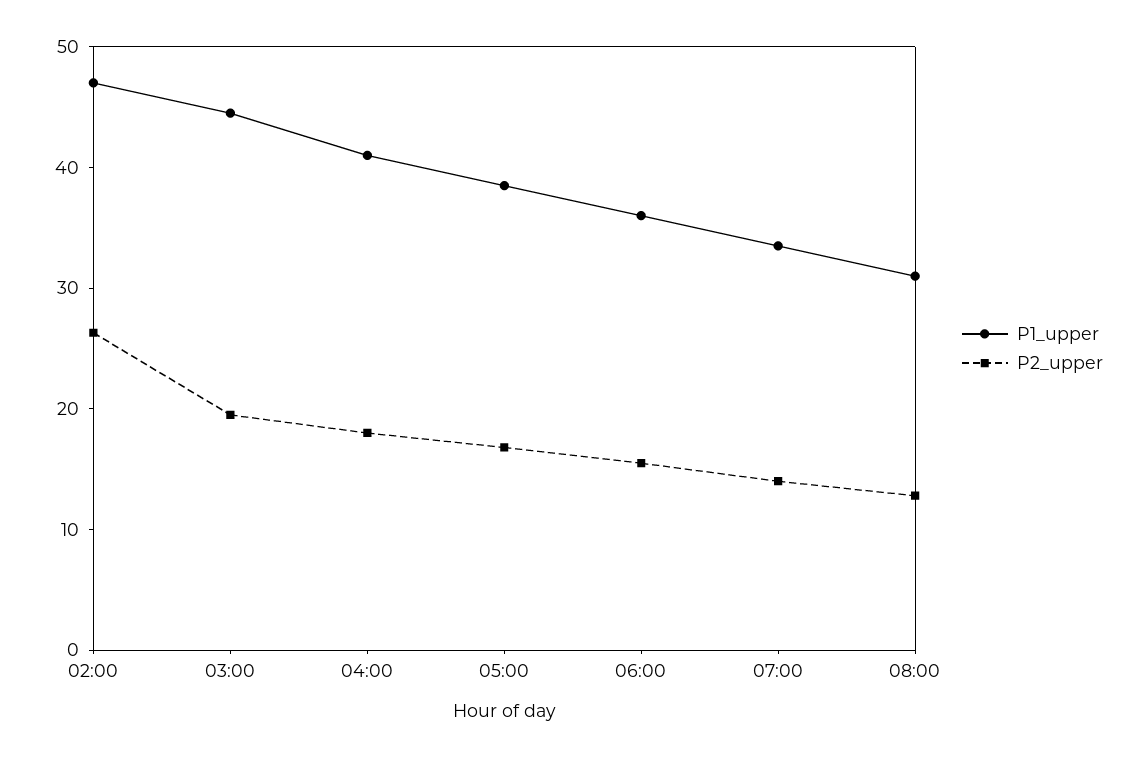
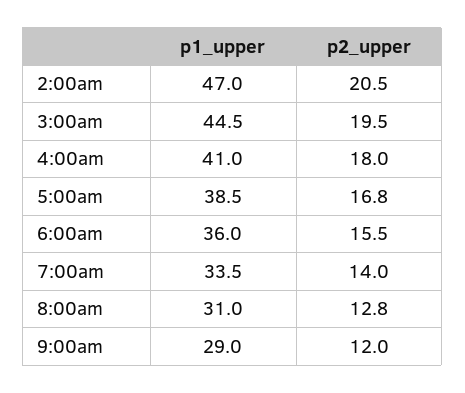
P2_upper, 02:00: 26 -> 20.5
P1_upper, 9:00am: none -> 29
P2_upper, 9:00am: none -> 12

